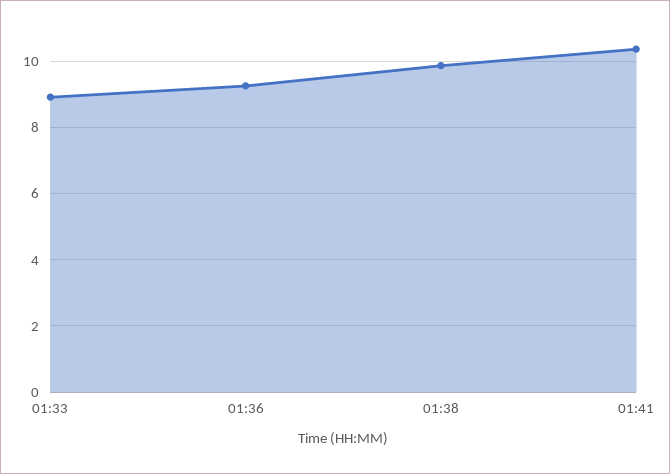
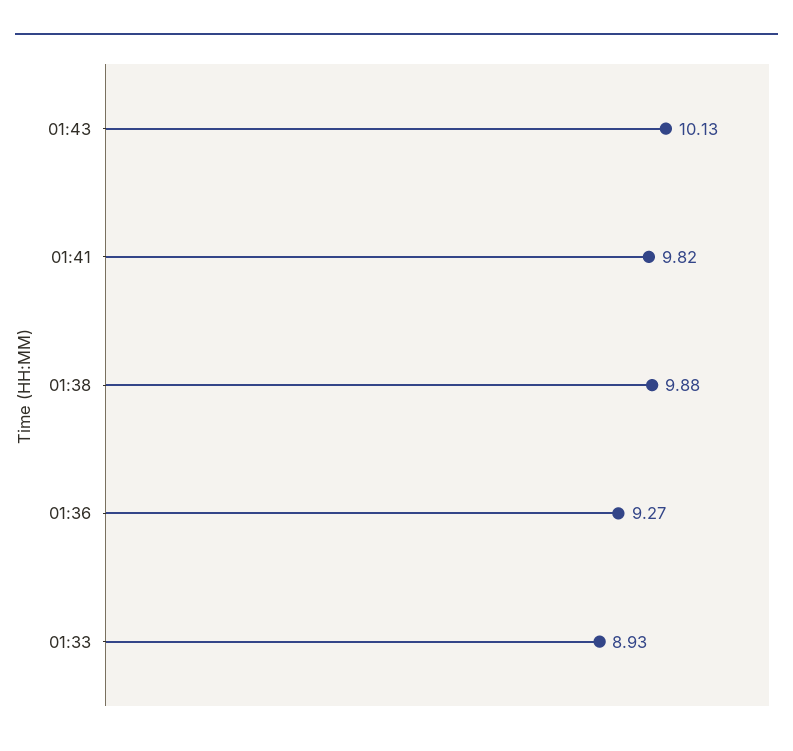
01:41: 10.4 -> 9.82
01:43: none -> 10.13

